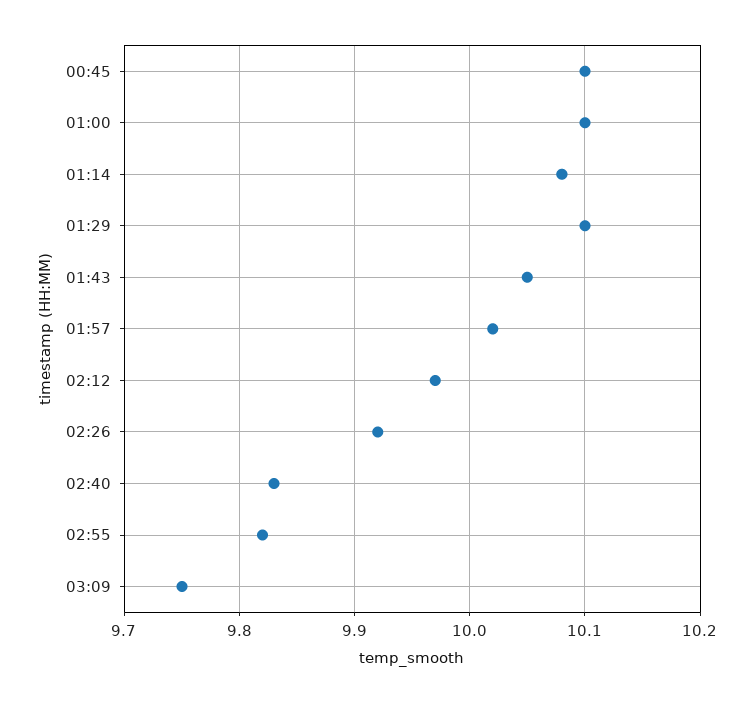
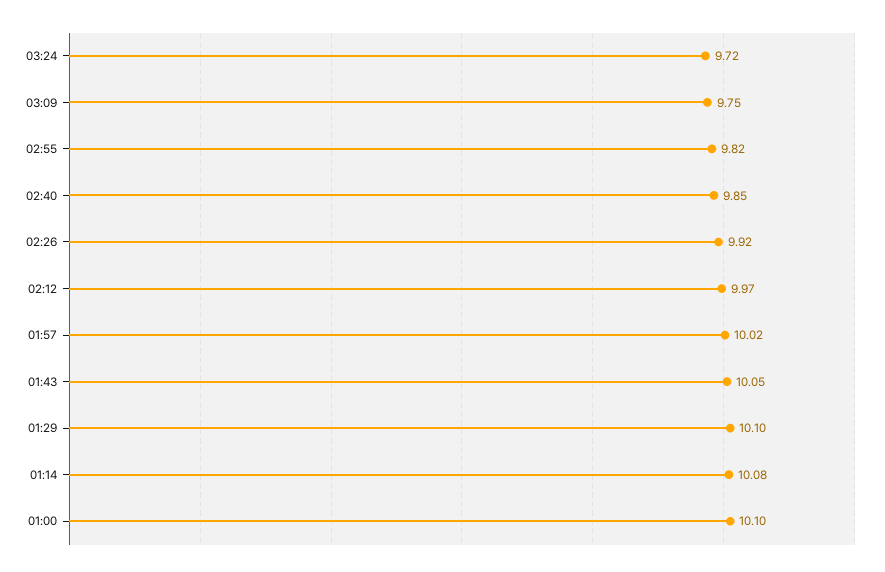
00:45: 10.1 -> none
02:40: 9.83 -> 9.85
03:24: none -> 9.72

